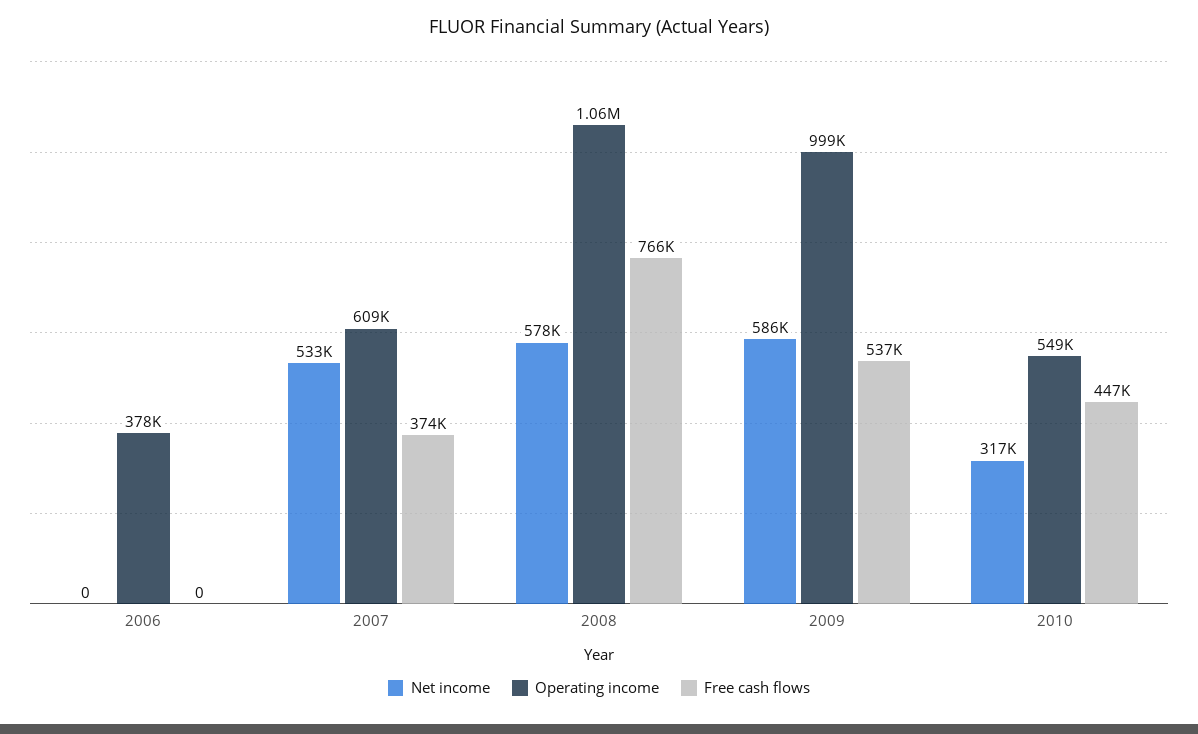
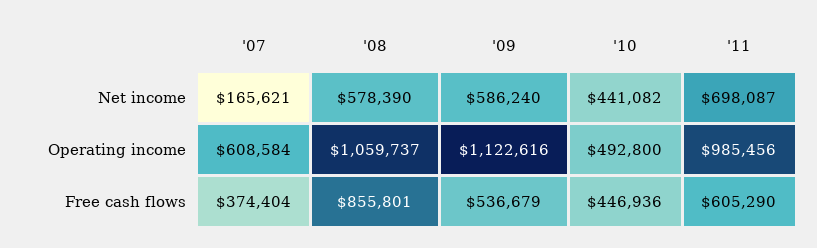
Net income, 2006: 0 -> none
Operating income, 2006: 378000 -> none
Free cash flows, 2006: 0 -> none
Net income, 2007: 533000 -> 165621
Free cash flows, 2008: 766000 -> 855801
Operating income, 2009: 999000 -> 1122616
Net income, 2010: 317000 -> 441082
Operating income, 2010: 549000 -> 492800
Net income, '11: none -> 698087
Operating income, '11: none -> 985456
Free cash flows, '11: none -> 605290

